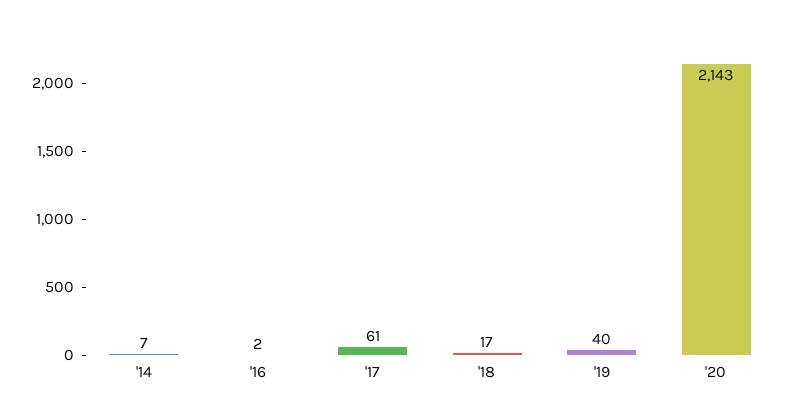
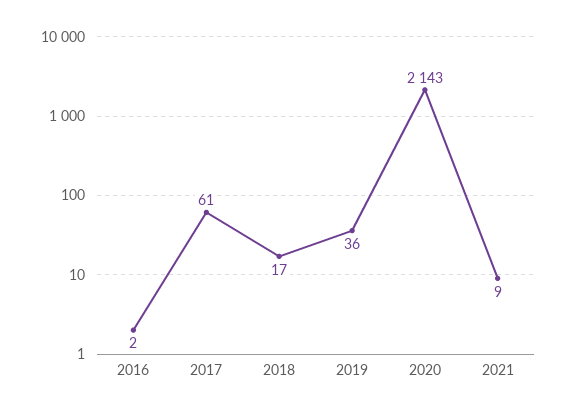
'14: 7 -> none
'19: 40 -> 36
2021: none -> 9

